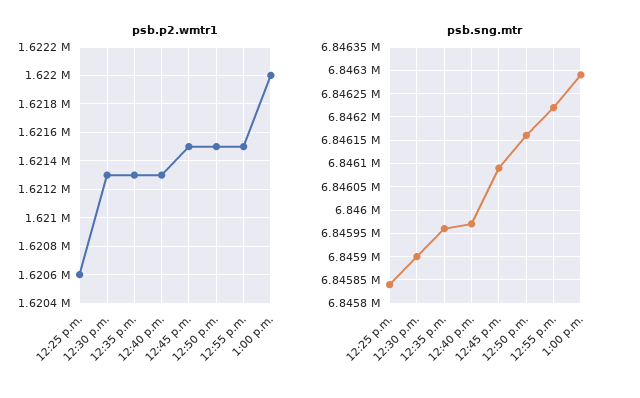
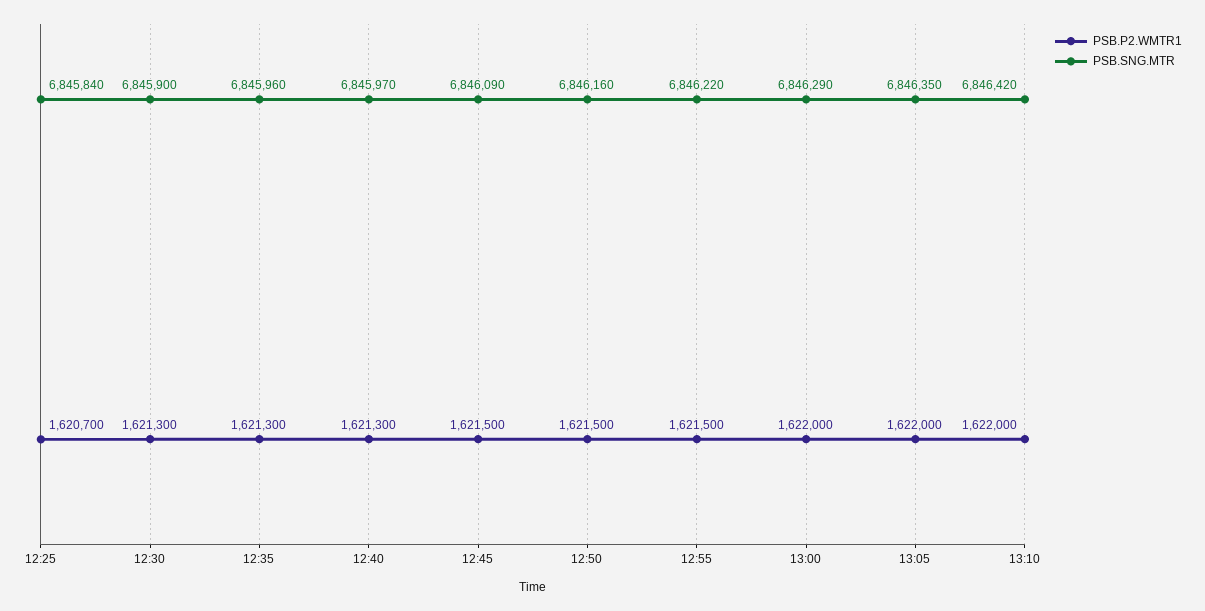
psb.p2.wmtr1, 12:25 p.m.: 1620600 -> 1620700
psb.p2.wmtr1, 13:05: none -> 1622000
psb.sng.mtr, 13:05: none -> 6846350
psb.p2.wmtr1, 13:10: none -> 1622000
psb.sng.mtr, 13:10: none -> 6846420

